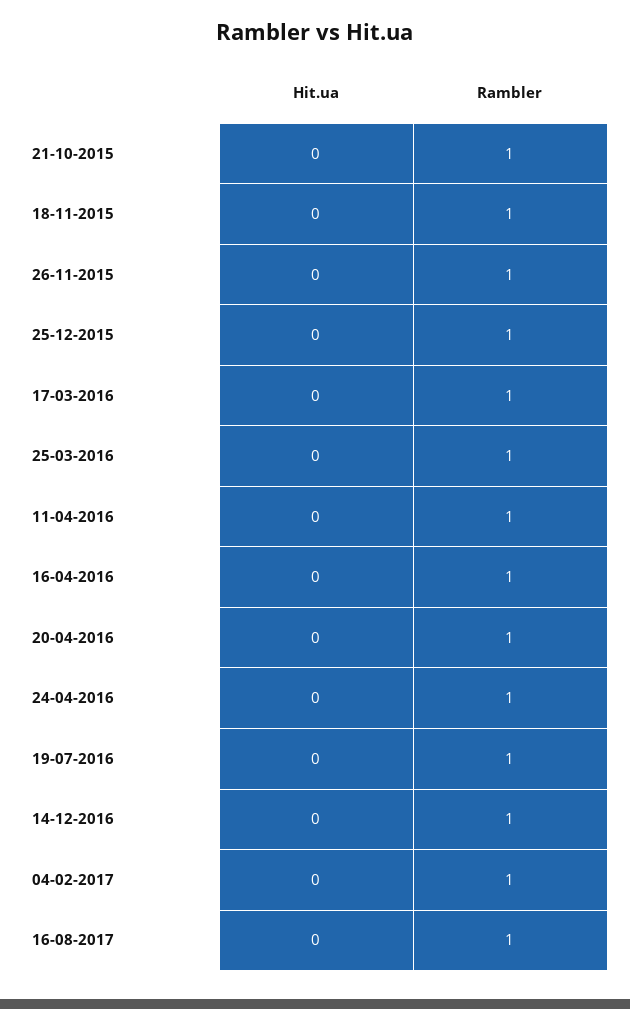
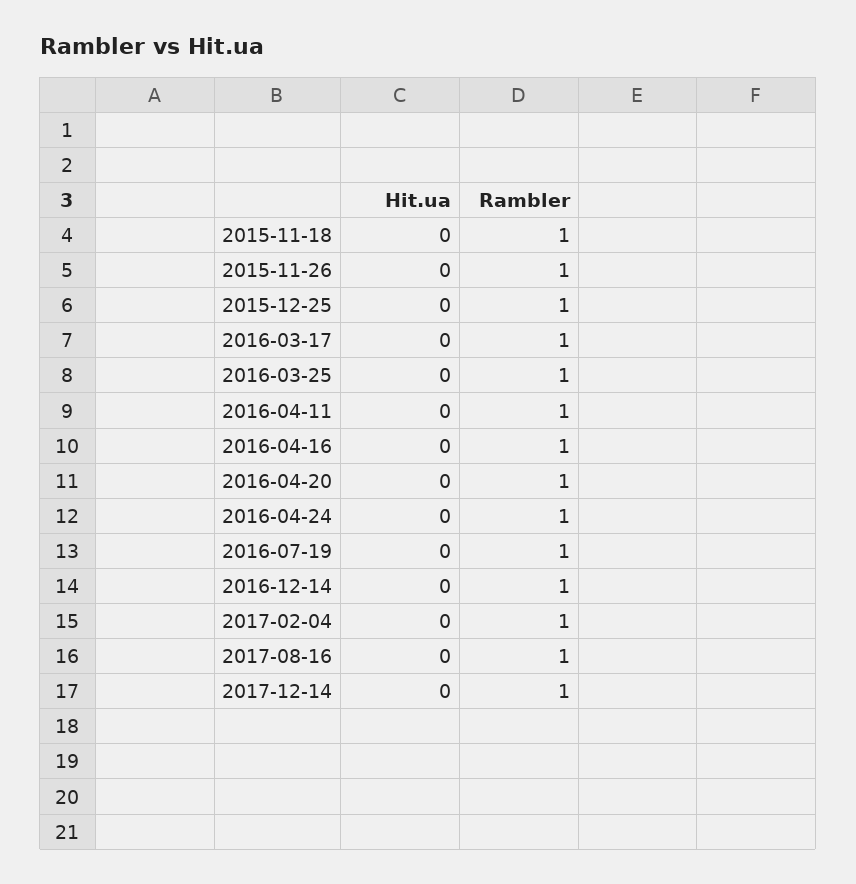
Hit.ua, 21-10-2015: 0 -> none
Rambler, 21-10-2015: 1 -> none
Hit.ua, 2017-12-14: none -> 0
Rambler, 2017-12-14: none -> 1

